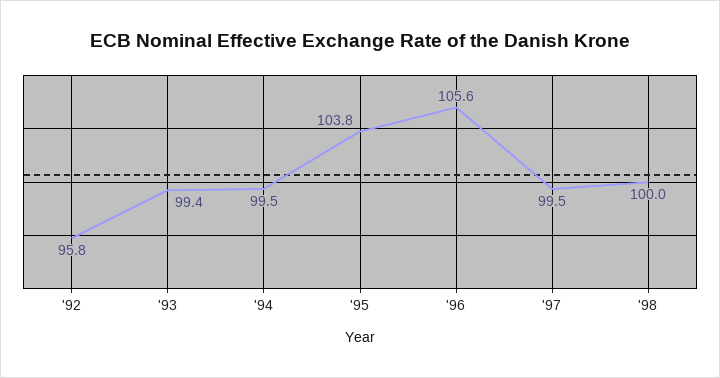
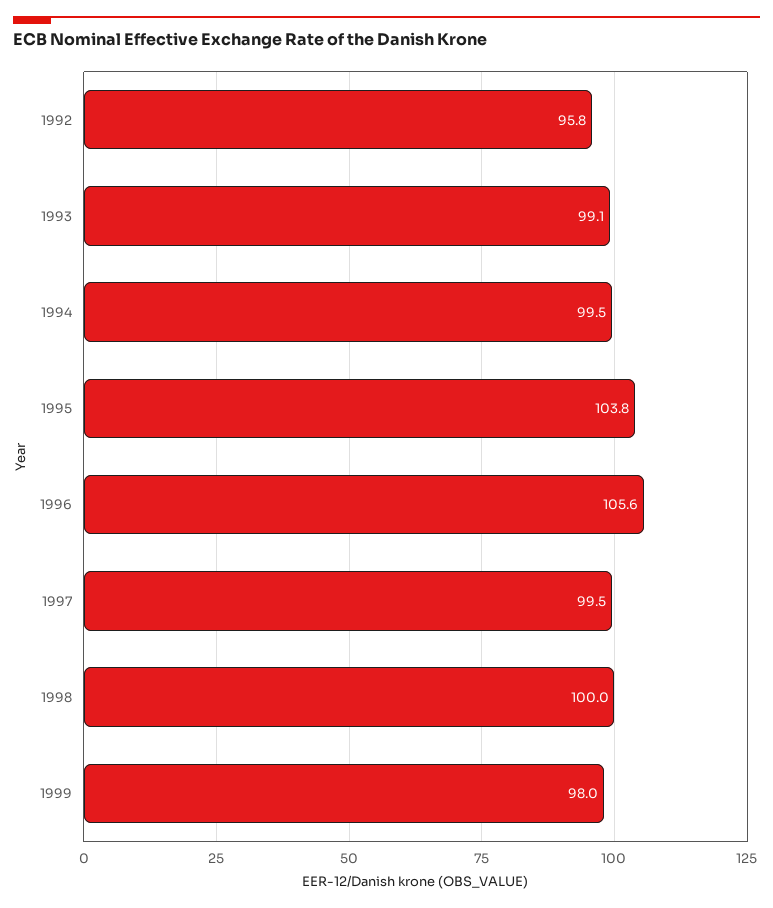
'93: 99.4 -> 99.1
1999: none -> 98

